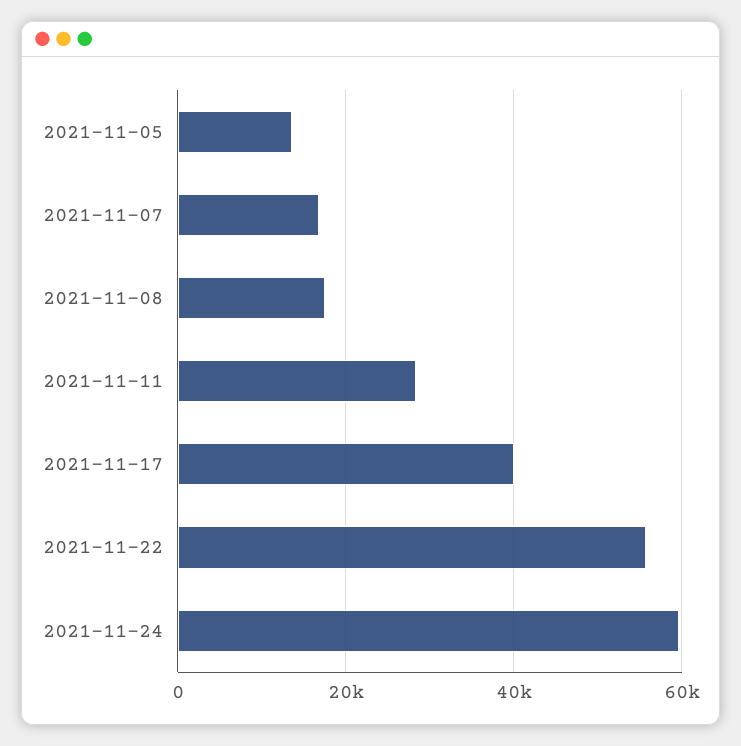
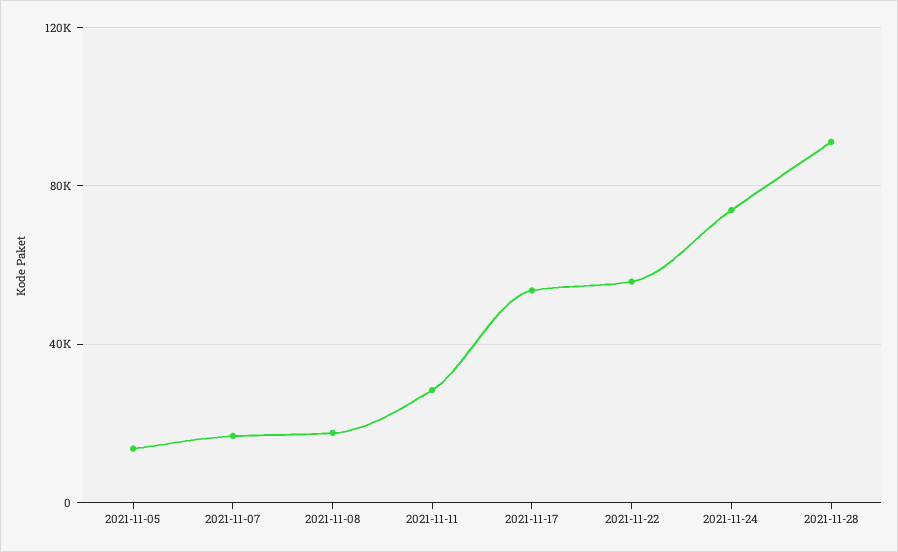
2021-11-17: 40000 -> 55000
2021-11-24: 60000 -> 75000
2021-11-28: none -> 90000

